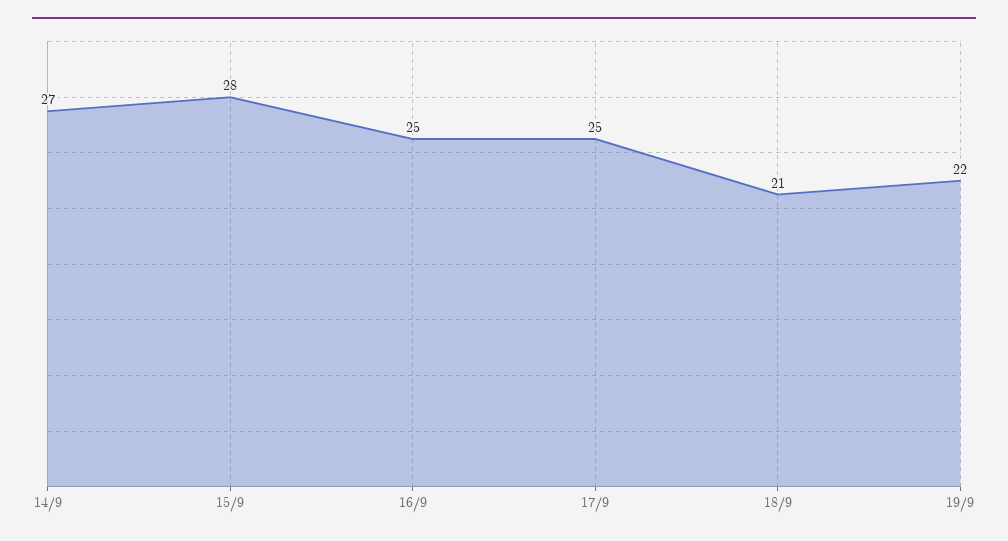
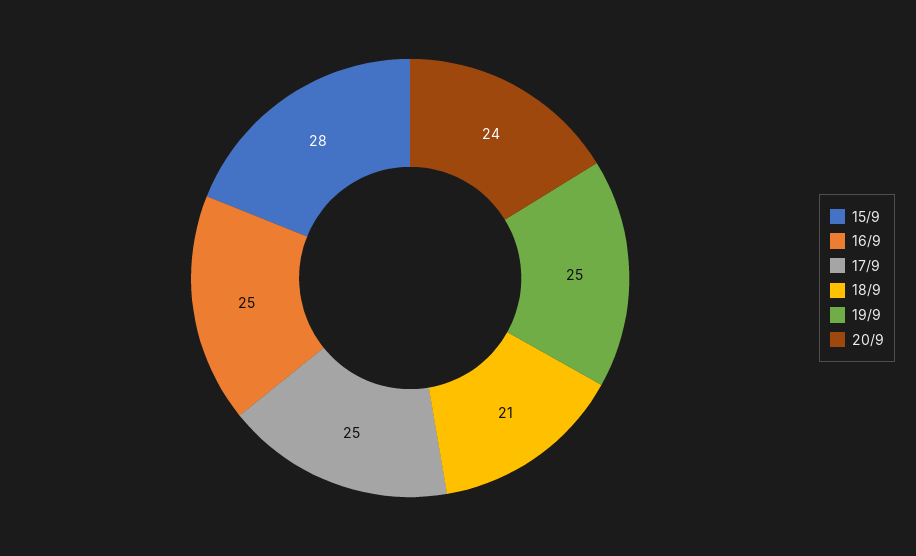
14/9: 27 -> none
19/9: 22 -> 25
20/9: none -> 24

